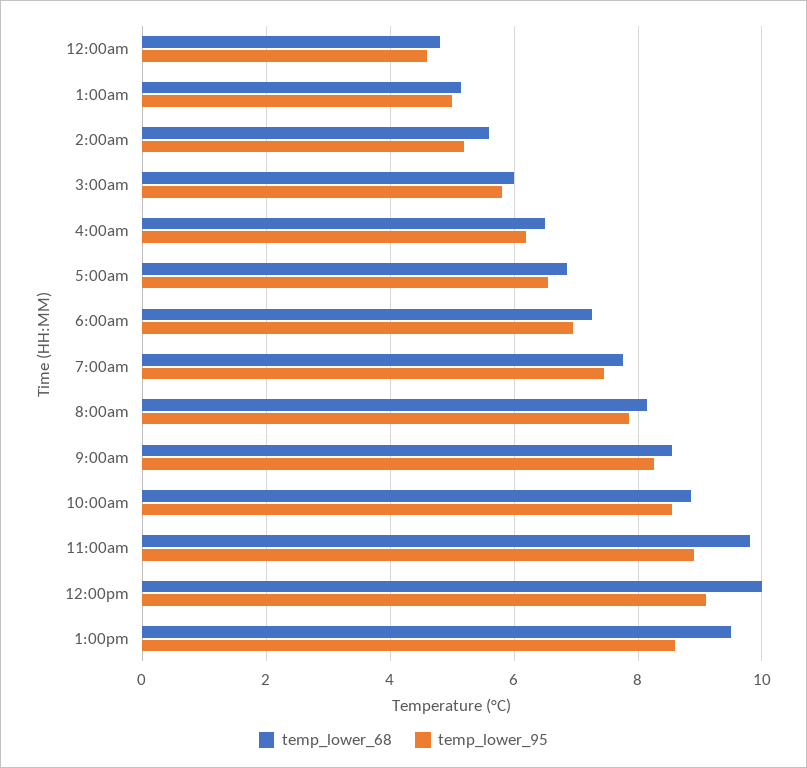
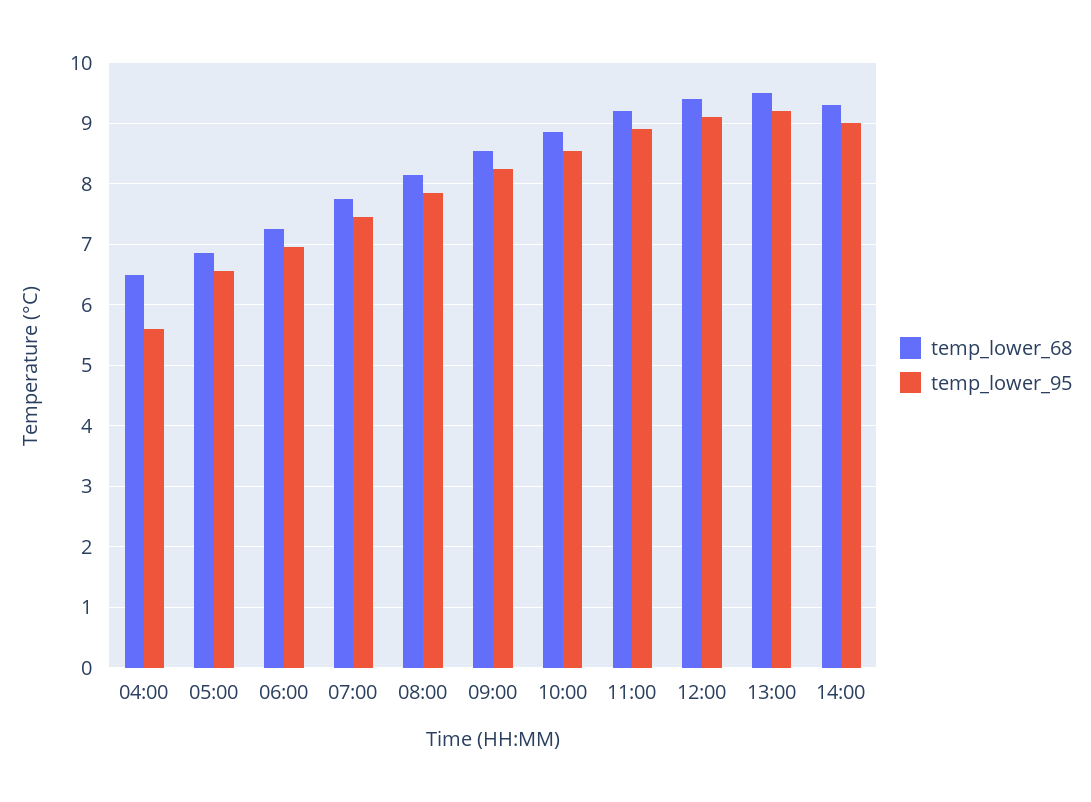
temp_lower_68, 12:00am: 4.8 -> none
temp_lower_95, 12:00am: 4.6 -> none
temp_lower_68, 1:00am: 5.2 -> none
temp_lower_95, 1:00am: 5 -> none
temp_lower_68, 2:00am: 5.6 -> none
temp_lower_95, 2:00am: 5.2 -> none
temp_lower_68, 3:00am: 6 -> none
temp_lower_95, 3:00am: 5.8 -> none
temp_lower_95, 4:00am: 6.2 -> 5.6
temp_lower_68, 11:00am: 9.8 -> 9.2
temp_lower_68, 12:00pm: 10 -> 9.4
temp_lower_95, 1:00pm: 8.6 -> 9.2
temp_lower_68, 14:00: none -> 9.3
temp_lower_95, 14:00: none -> 9

